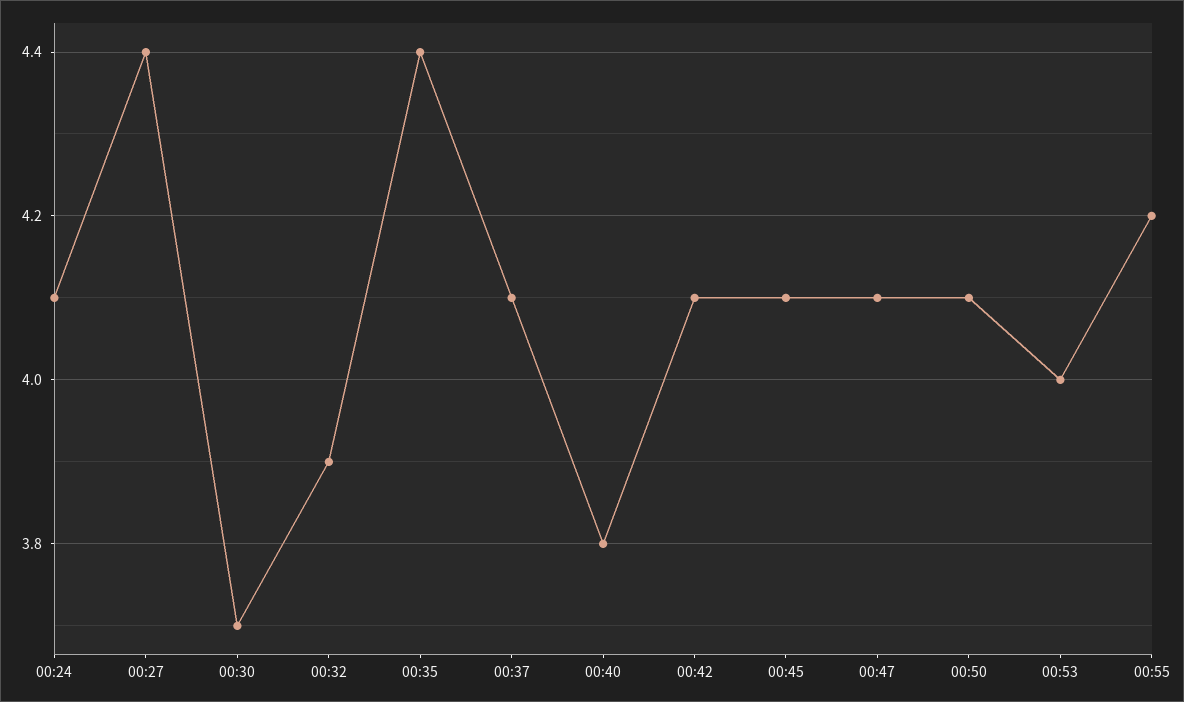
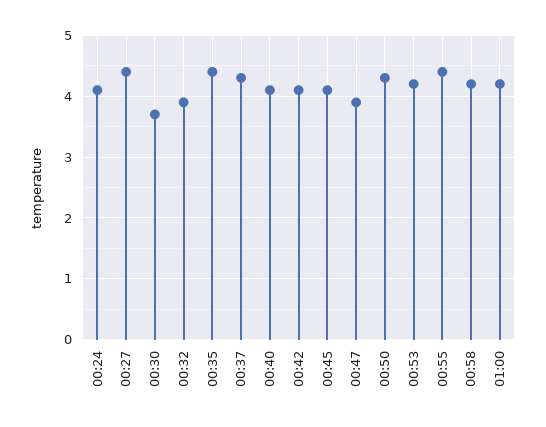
00:37: 4.1 -> 4.3
00:40: 3.8 -> 4.1
00:47: 4.1 -> 3.9
00:50: 4.1 -> 4.3
00:53: 4 -> 4.2
00:55: 4.2 -> 4.4
00:58: none -> 4.2
01:00: none -> 4.2

